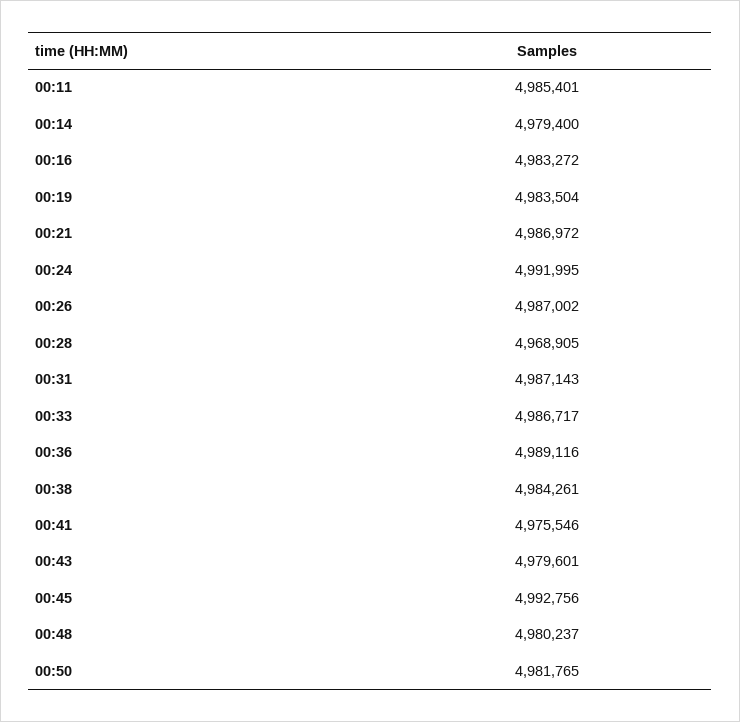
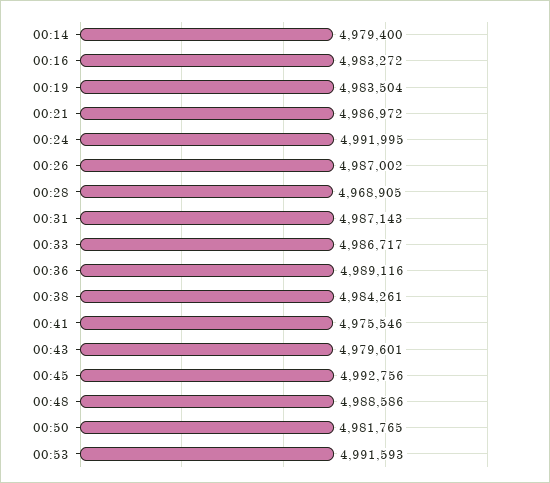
00:11: 4985401 -> none
00:48: 4980237 -> 4988586
00:53: none -> 4991593

